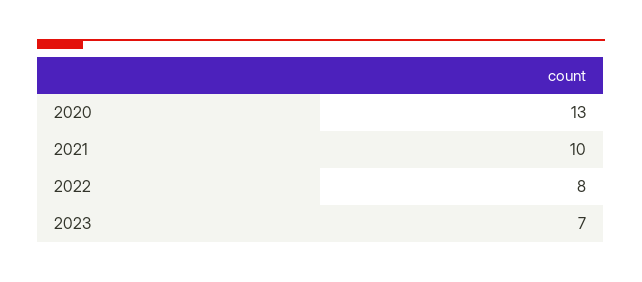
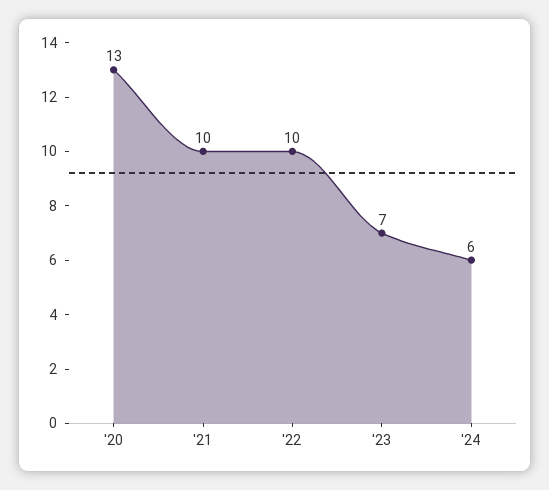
2022: 8 -> 10
'24: none -> 6

